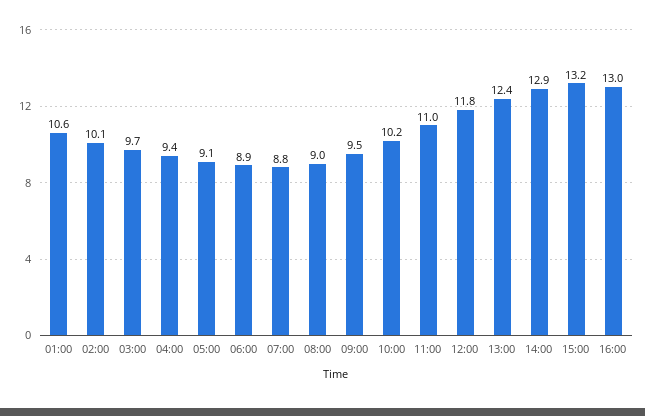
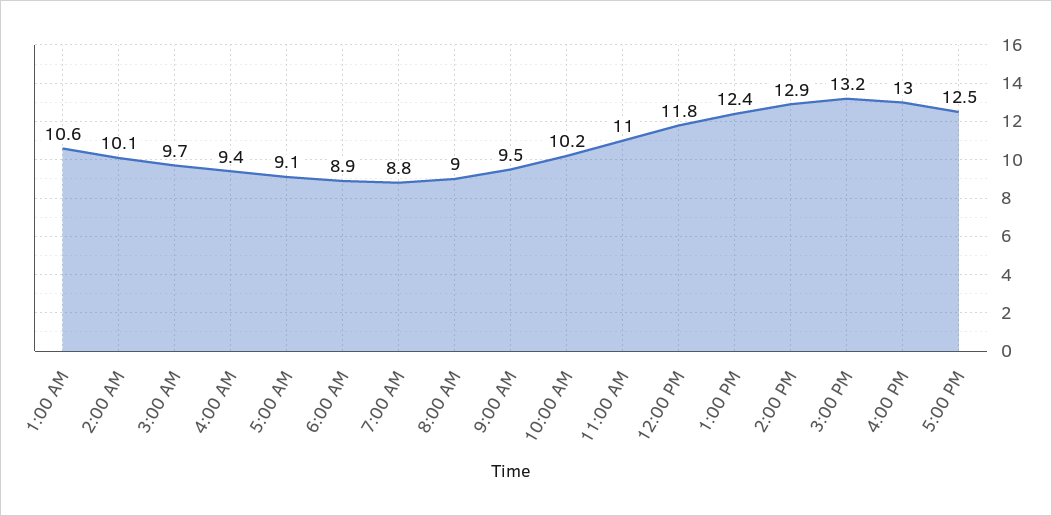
5:00 PM: none -> 12.5

